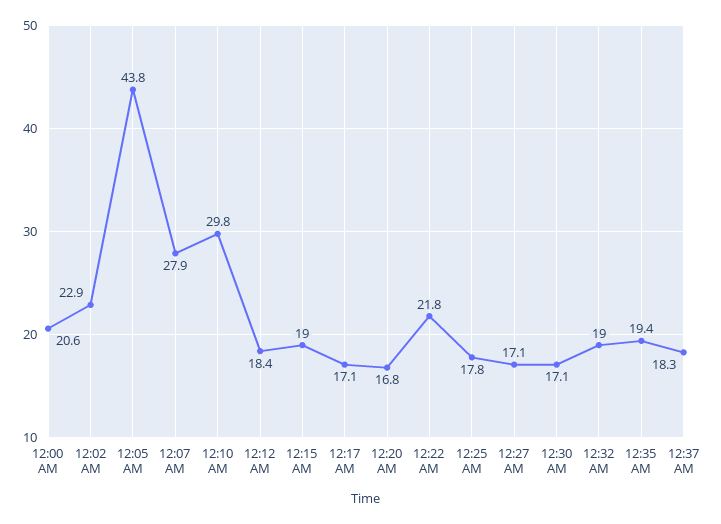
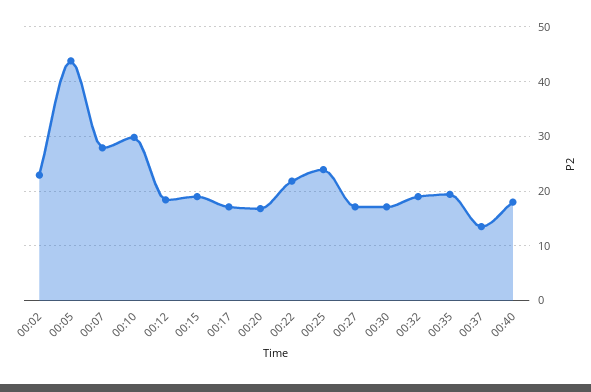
12:00 AM: 20.6 -> none
12:25 AM: 17.8 -> 24
12:37 AM: 18.3 -> 14
00:40: none -> 18

